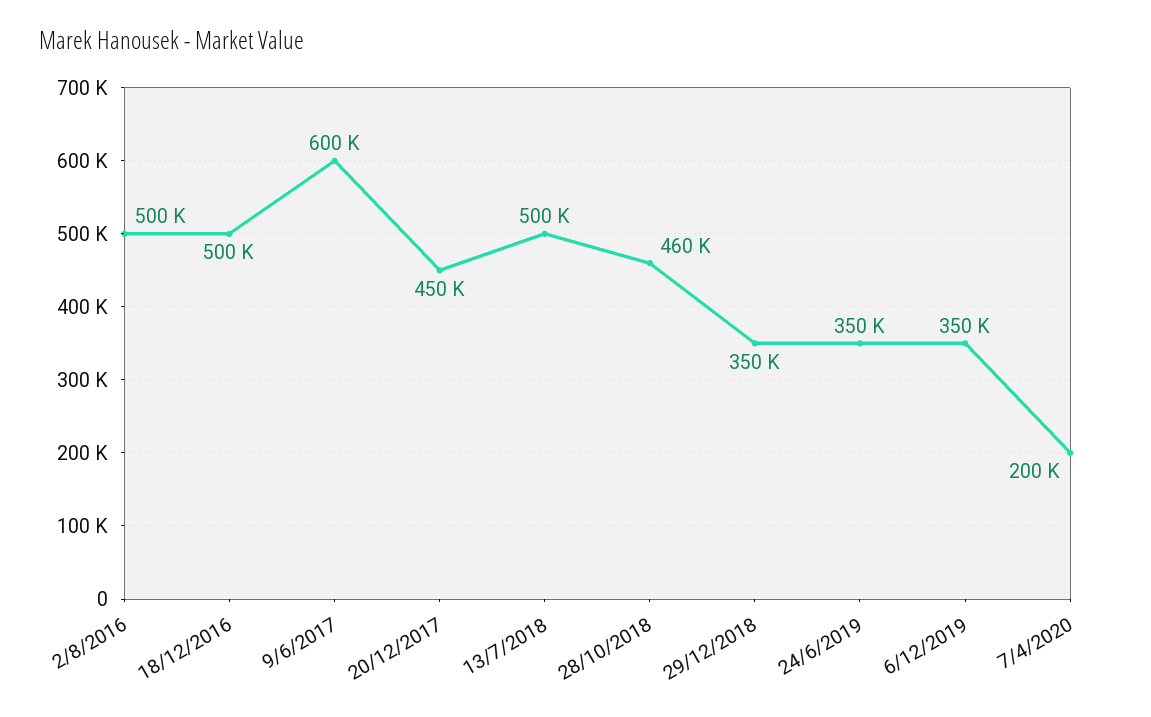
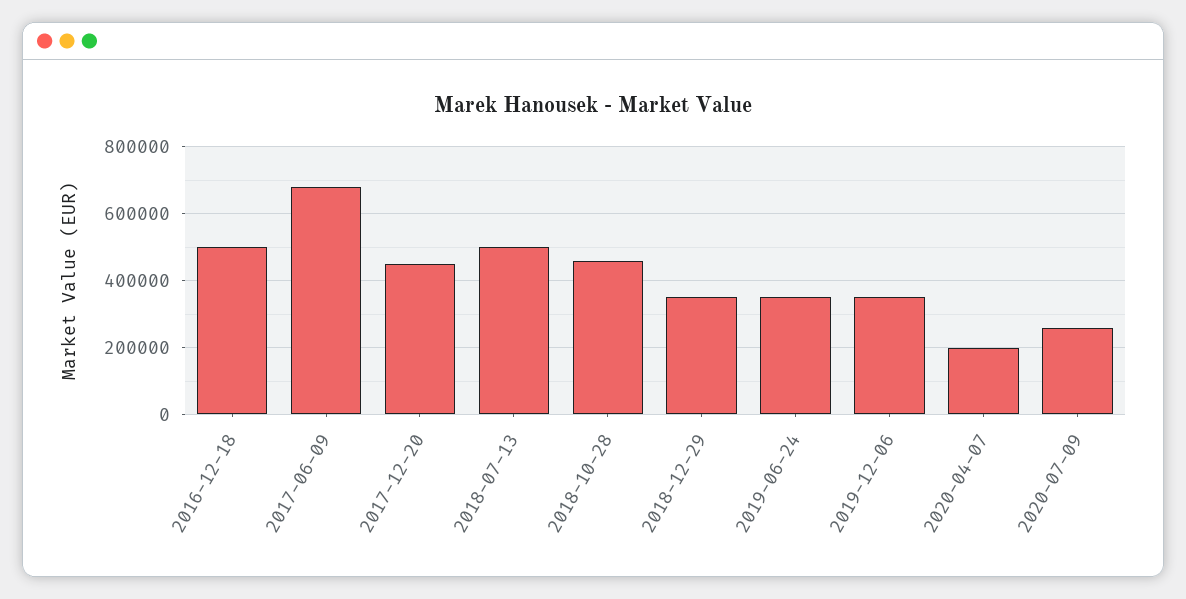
2/8/2016: 500000 -> none
9/6/2017: 600000 -> 680000
2020-07-09: none -> 260000

